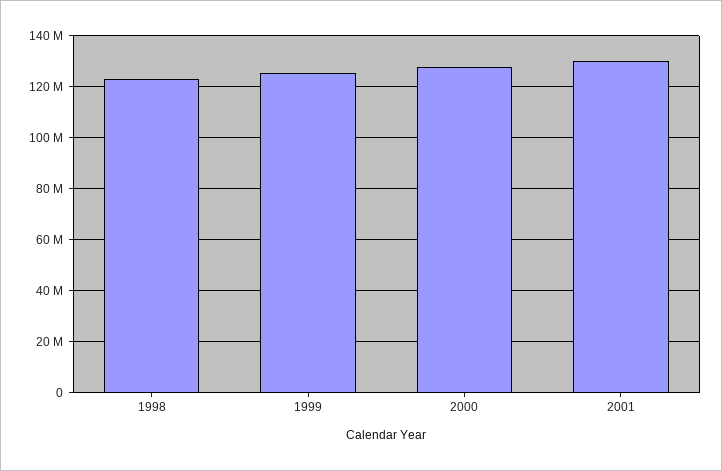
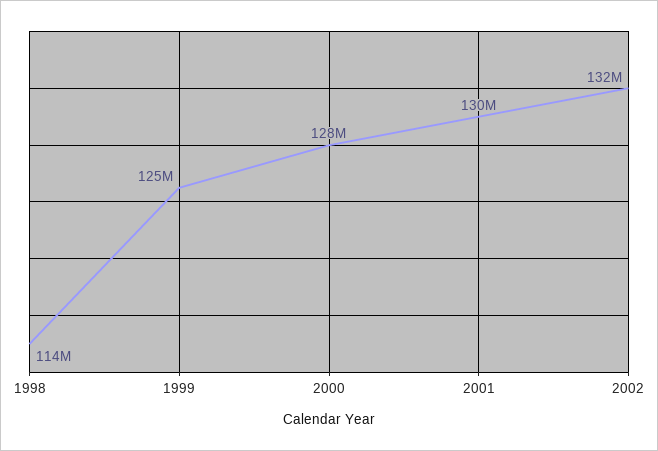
1998: 122500000 -> 114000000
2002: none -> 132000000

